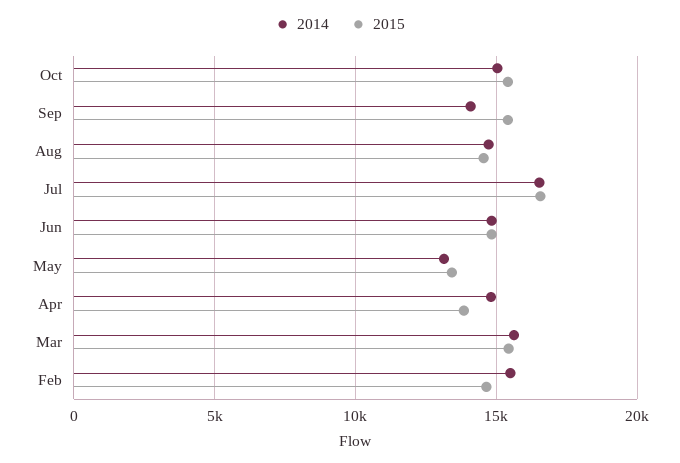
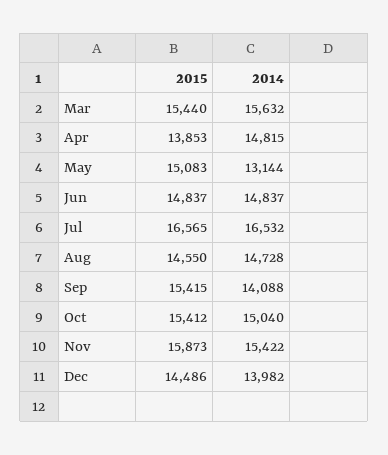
2015, May: 13500 -> 15083
2014, Feb: 15500 -> none
2015, Feb: 14500 -> none
2015, Nov: none -> 15873
2014, Nov: none -> 15422
2015, Dec: none -> 14486
2014, Dec: none -> 13982

